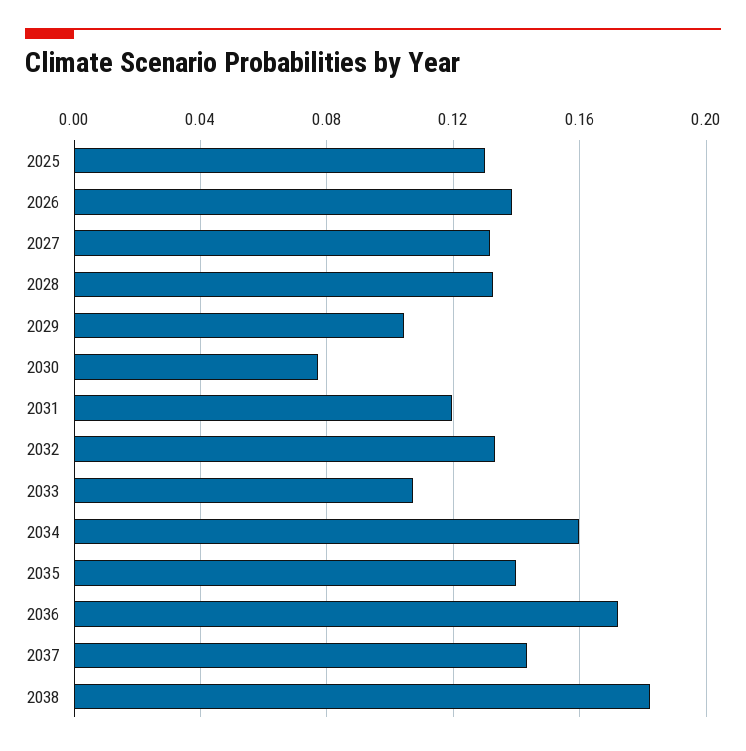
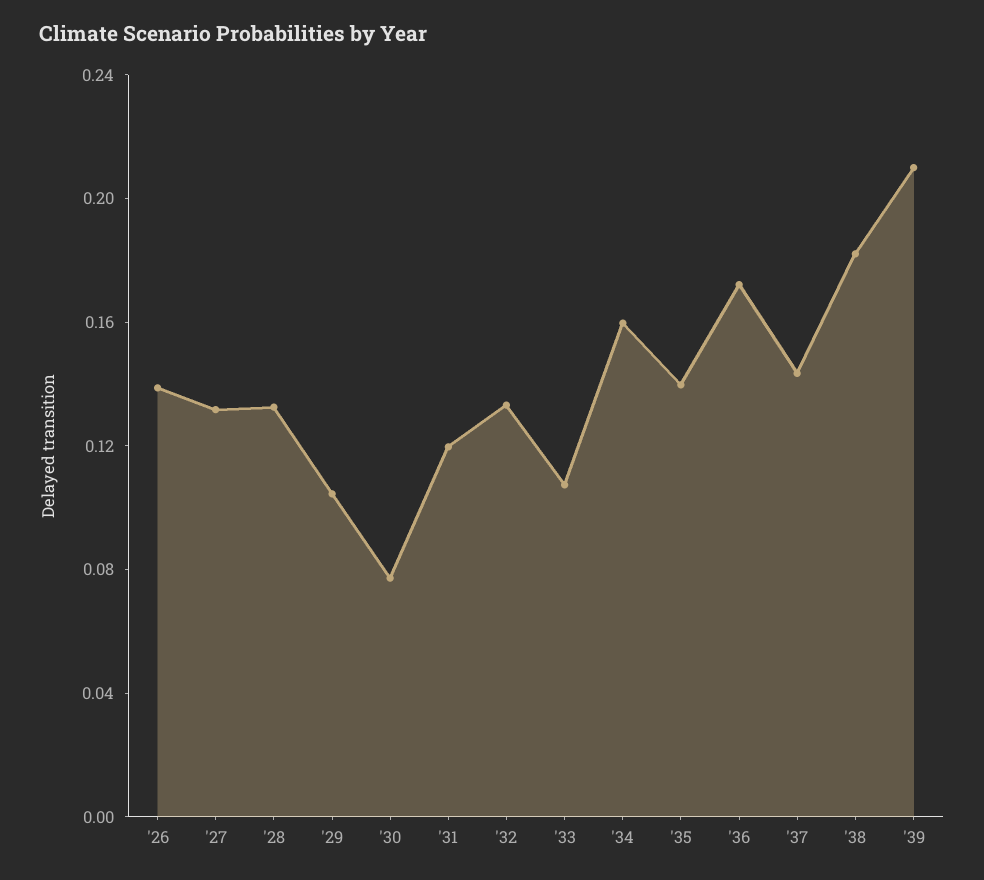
2025: 0.13 -> none
'39: none -> 0.21

